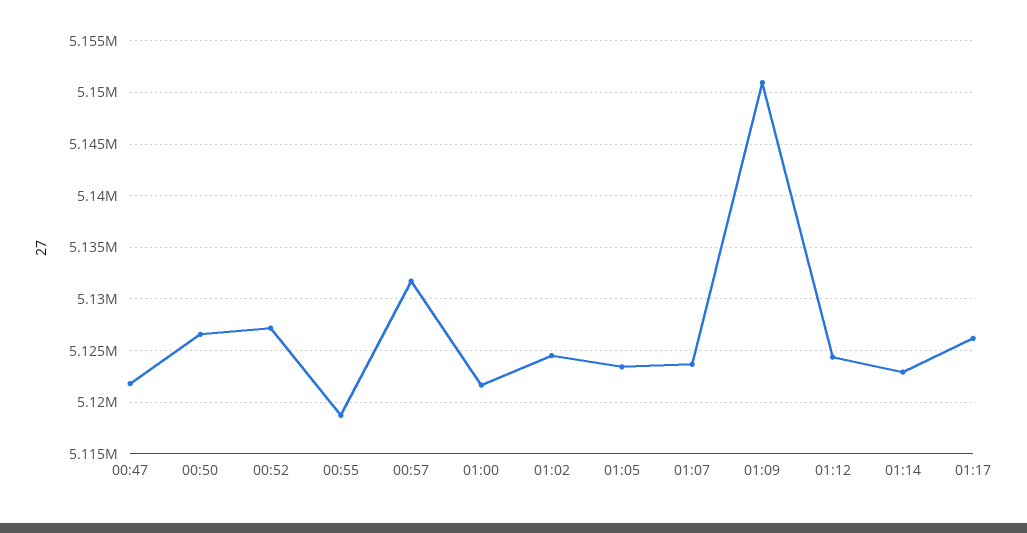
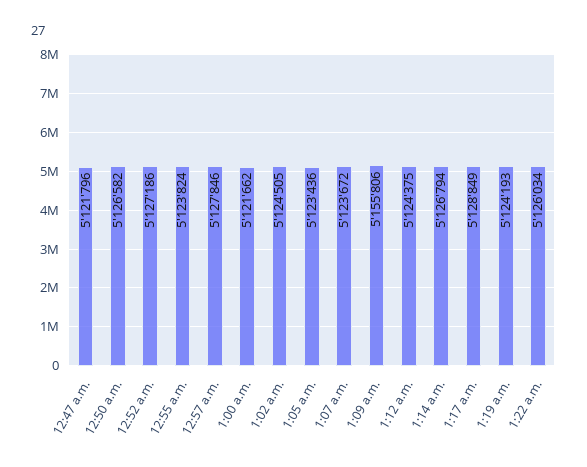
00:55: 5119000 -> 5123824
00:57: 5132000 -> 5127846
01:09: 5151000 -> 5155806
01:14: 5123000 -> 5126794
01:17: 5126000 -> 5128849
1:19 a.m.: none -> 5124193
1:22 a.m.: none -> 5126034

